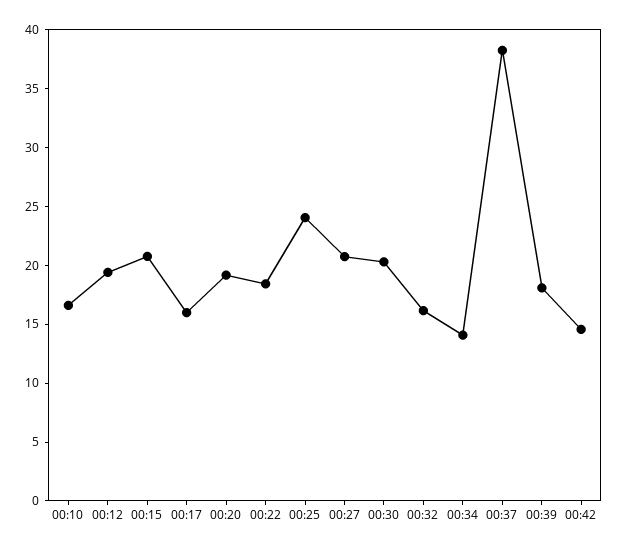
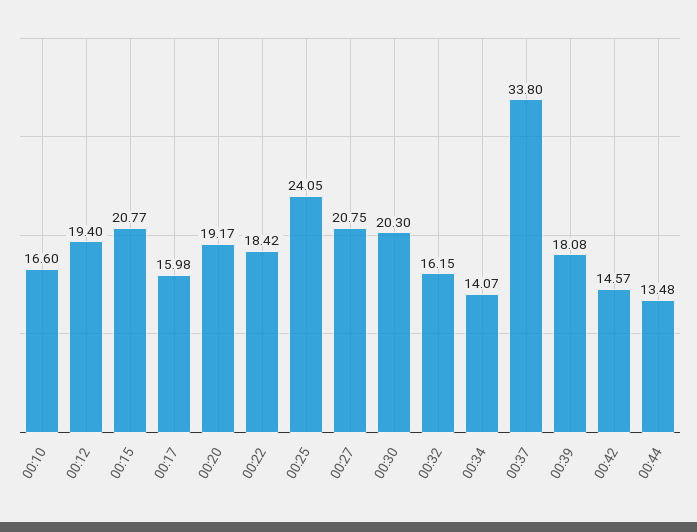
00:37: 38 -> 33.8
00:44: none -> 13.48

